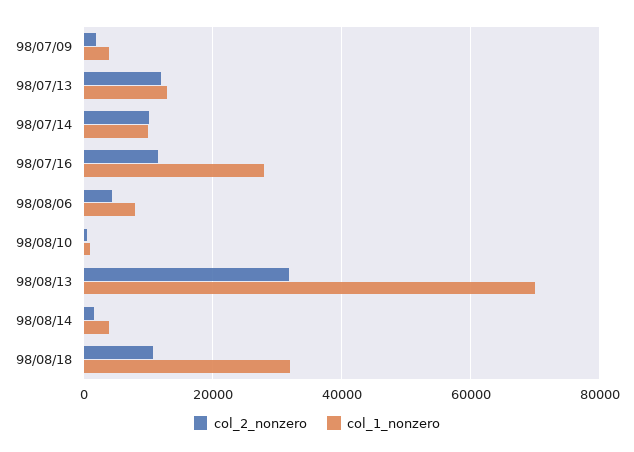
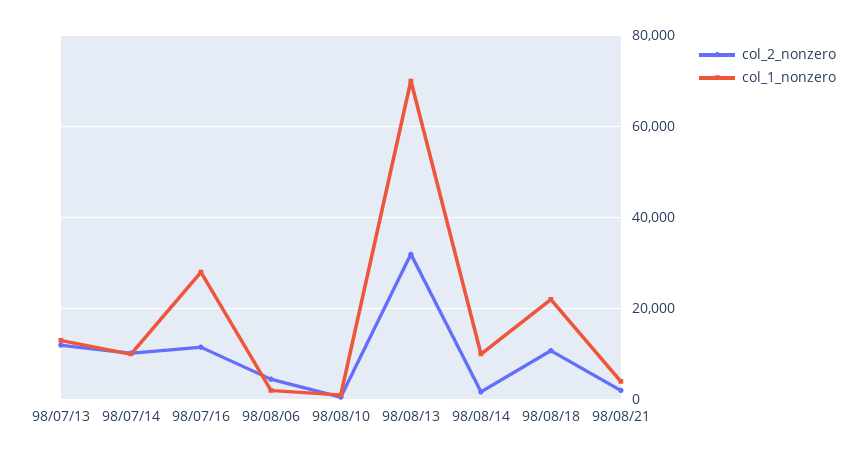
col_2_nonzero, 98/07/09: 2000 -> none
col_1_nonzero, 98/07/09: 4000 -> none
col_1_nonzero, 98/08/06: 8000 -> 2000
col_1_nonzero, 98/08/14: 4000 -> 10000
col_1_nonzero, 98/08/18: 32000 -> 22000
col_2_nonzero, 98/08/21: none -> 2000
col_1_nonzero, 98/08/21: none -> 4000

